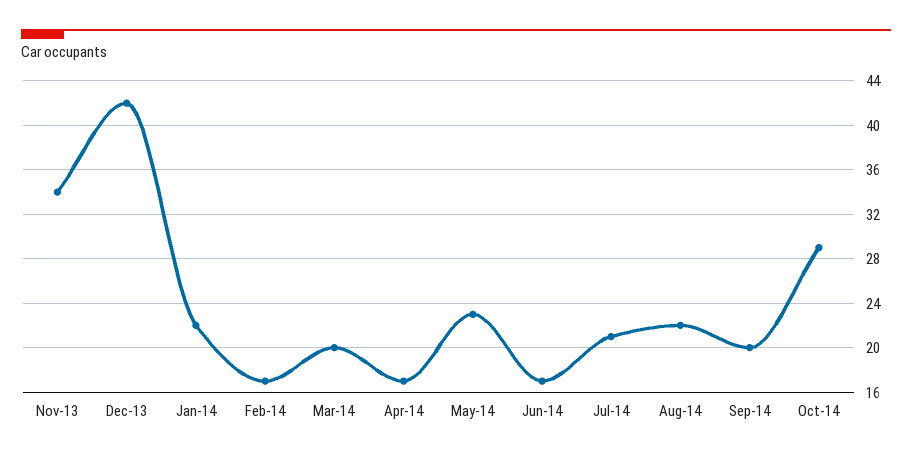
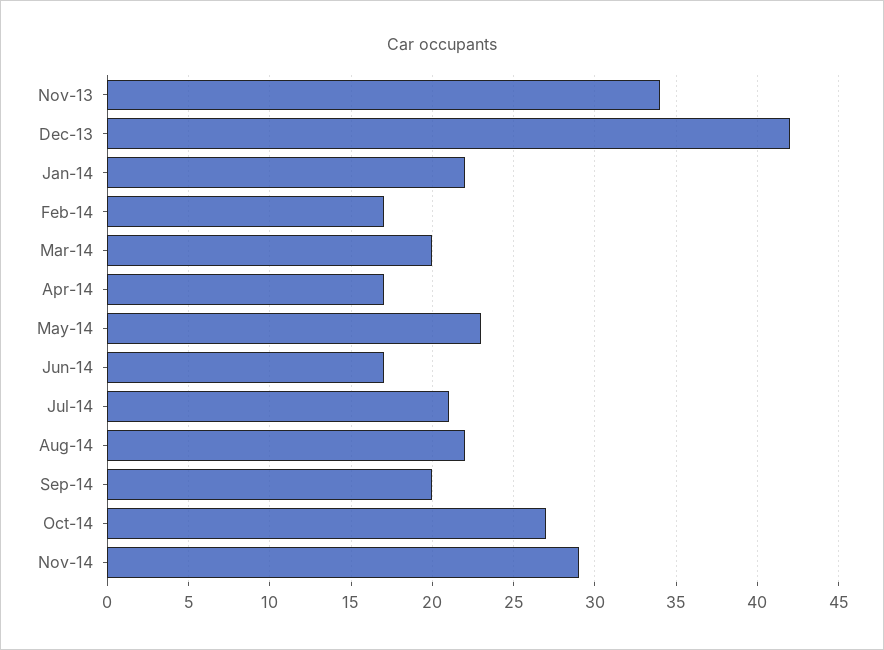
Oct-14: 29 -> 27
Nov-14: none -> 29

